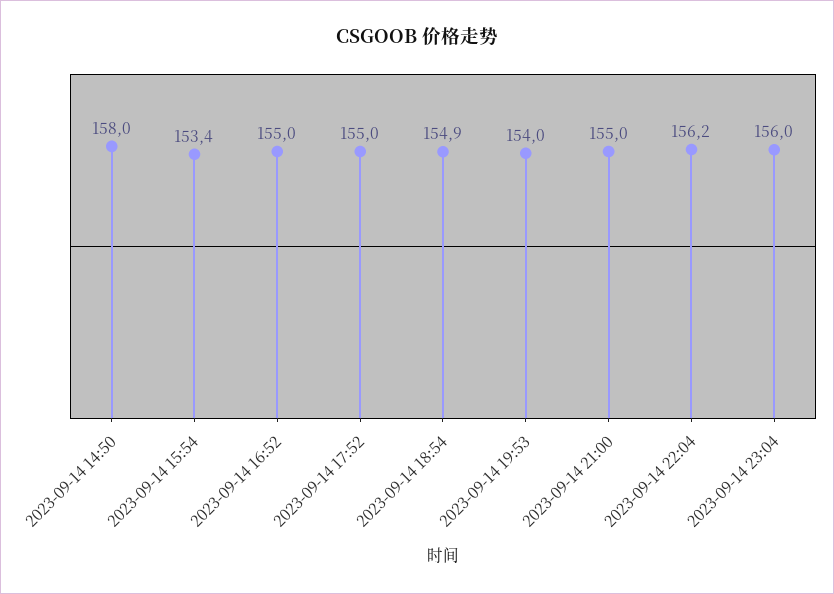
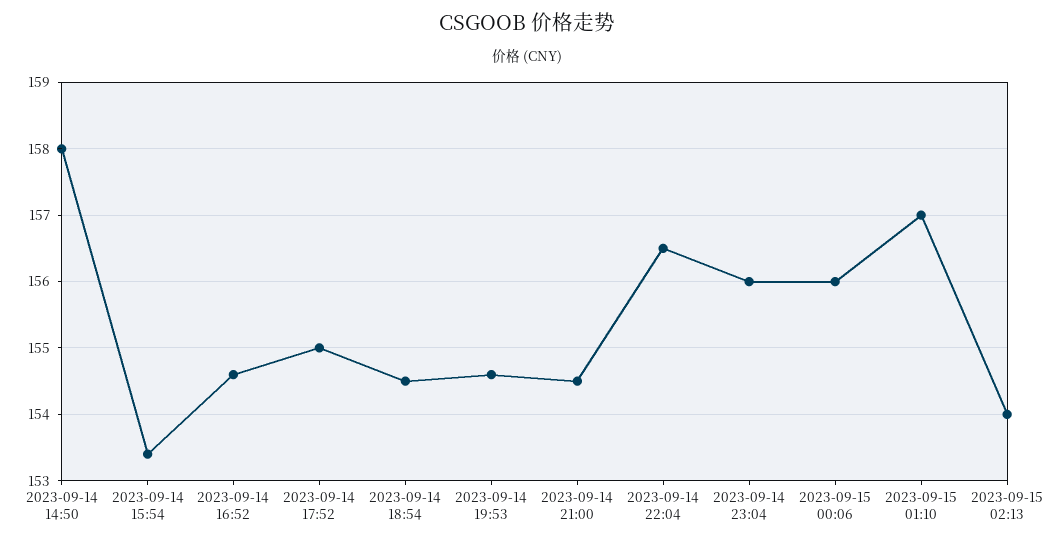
2023-09-14 16:52: 155 -> 154.6
2023-09-14 18:54: 154.9 -> 154.5
2023-09-14 19:53: 154 -> 154.6
2023-09-14 21:00: 155 -> 154.5
2023-09-14 22:04: 156.2 -> 156.5
2023-09-15 00:06: none -> 156
2023-09-15 01:10: none -> 157
2023-09-15 02:13: none -> 154

